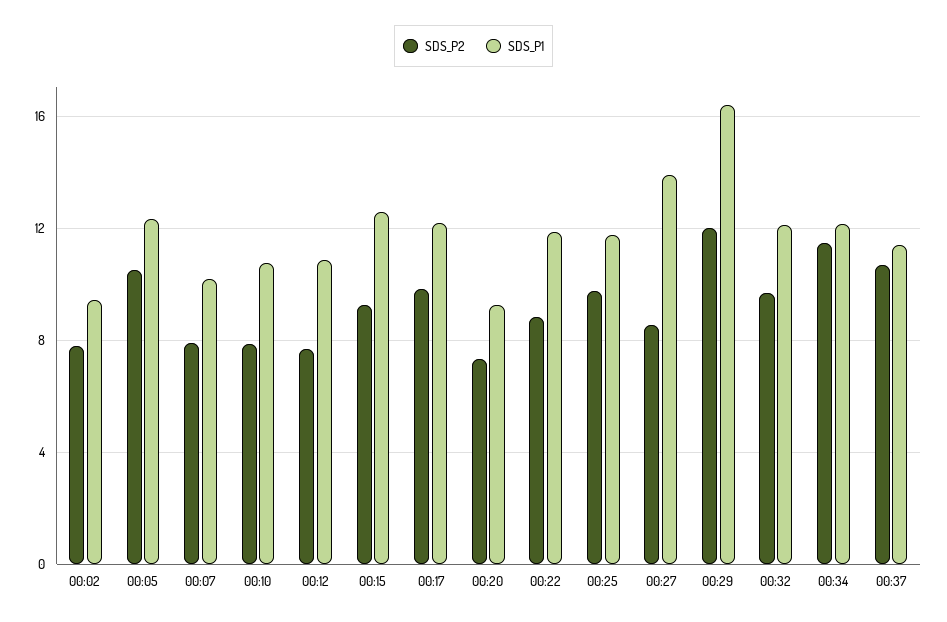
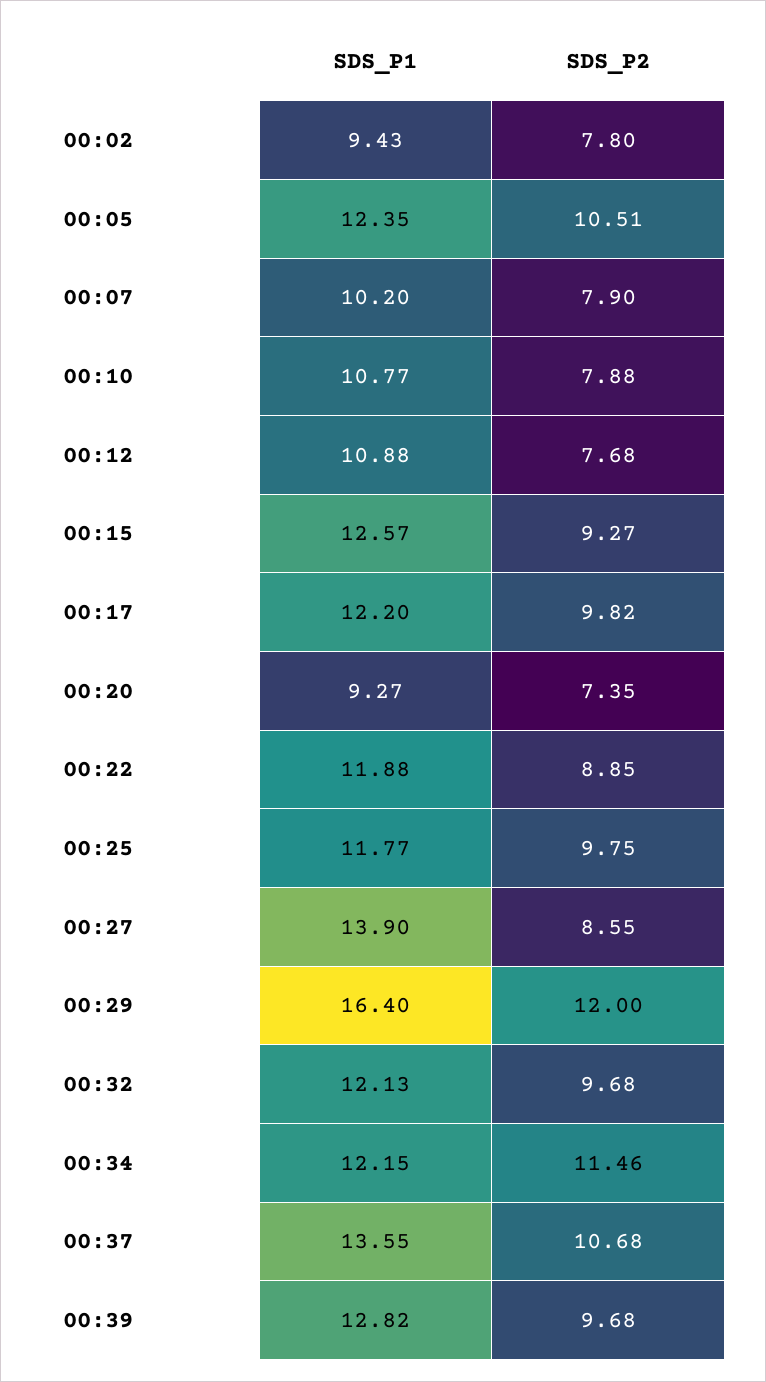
SDS_P1, 00:37: 11.5 -> 13.55
SDS_P1, 00:39: none -> 12.82
SDS_P2, 00:39: none -> 9.68

